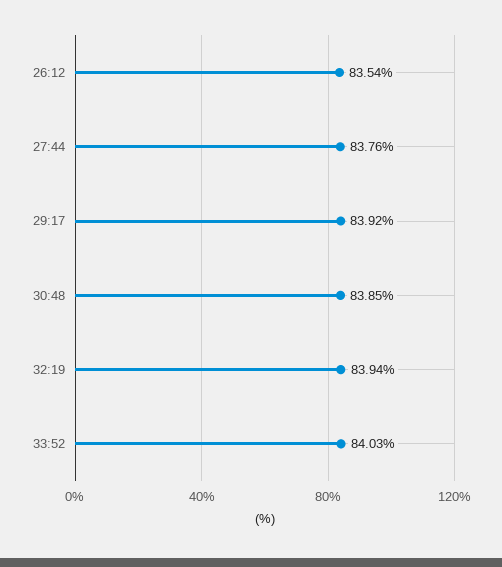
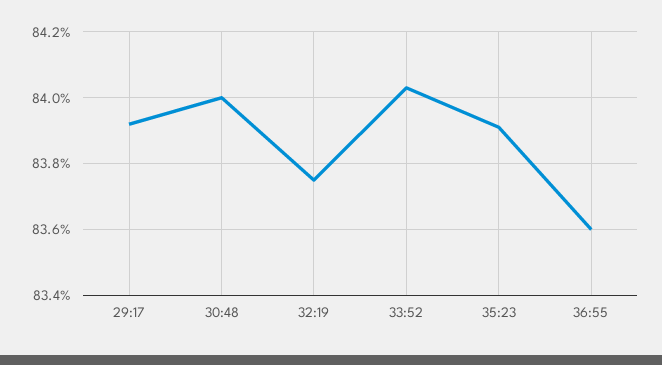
26:12: 83.54 -> none
27:44: 83.76 -> none
30:48: 83.85 -> 84
32:19: 83.94 -> 83.75
35:23: none -> 83.9
36:55: none -> 83.6

